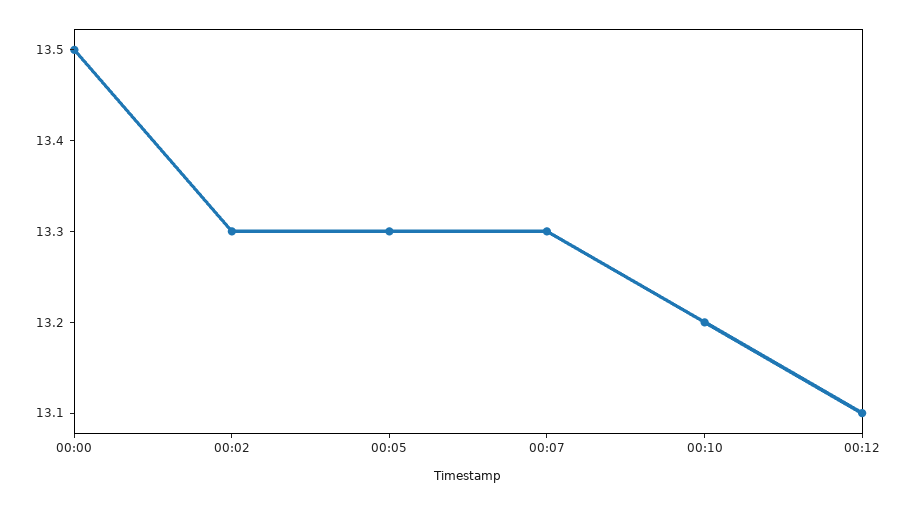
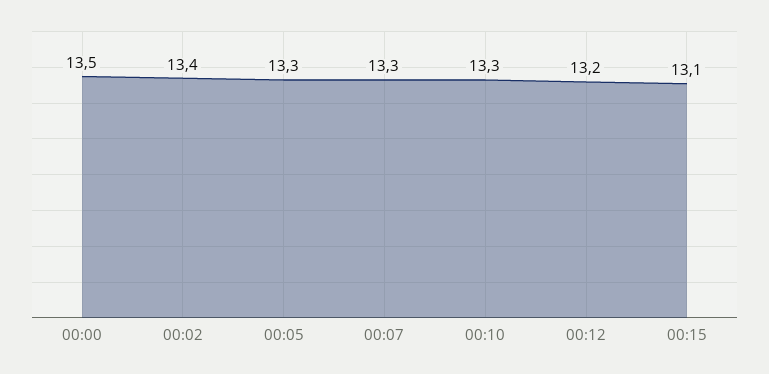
00:02: 13.3 -> 13.4
00:10: 13.2 -> 13.3
00:12: 13.1 -> 13.2
00:15: none -> 13.1

